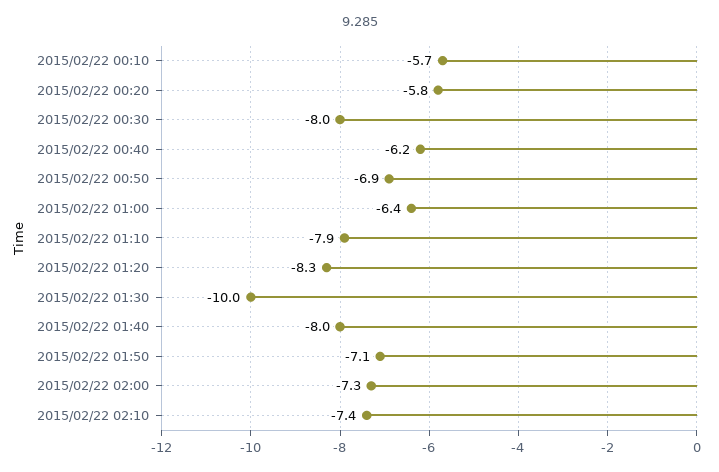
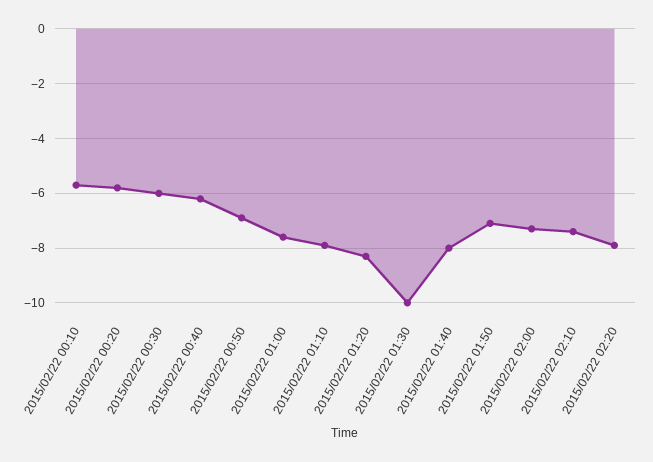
2015/02/22 00:30: -8 -> -6
2015/02/22 01:00: -6.4 -> -7.5
2015/02/22 02:20: none -> -8

